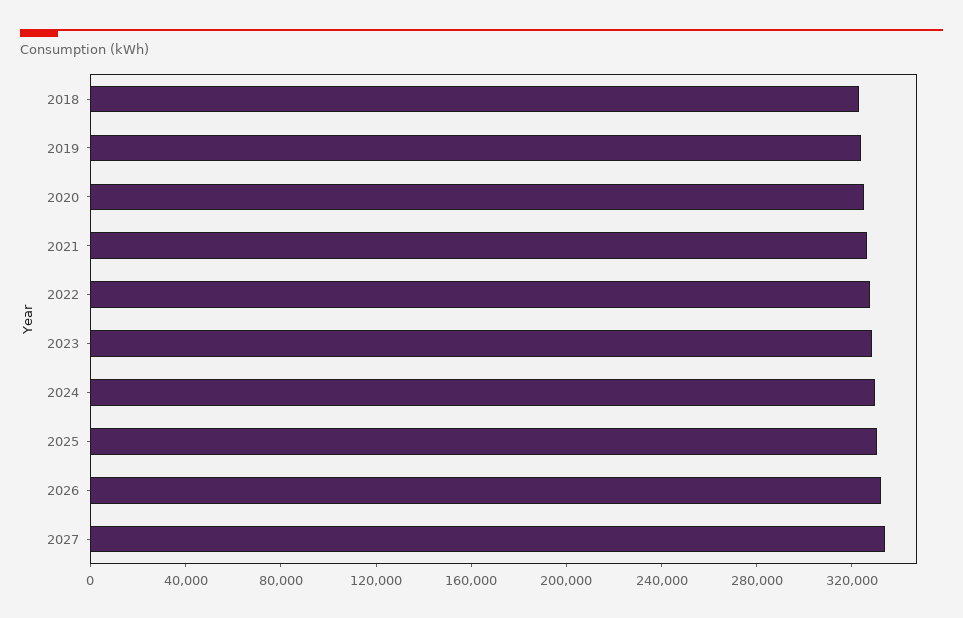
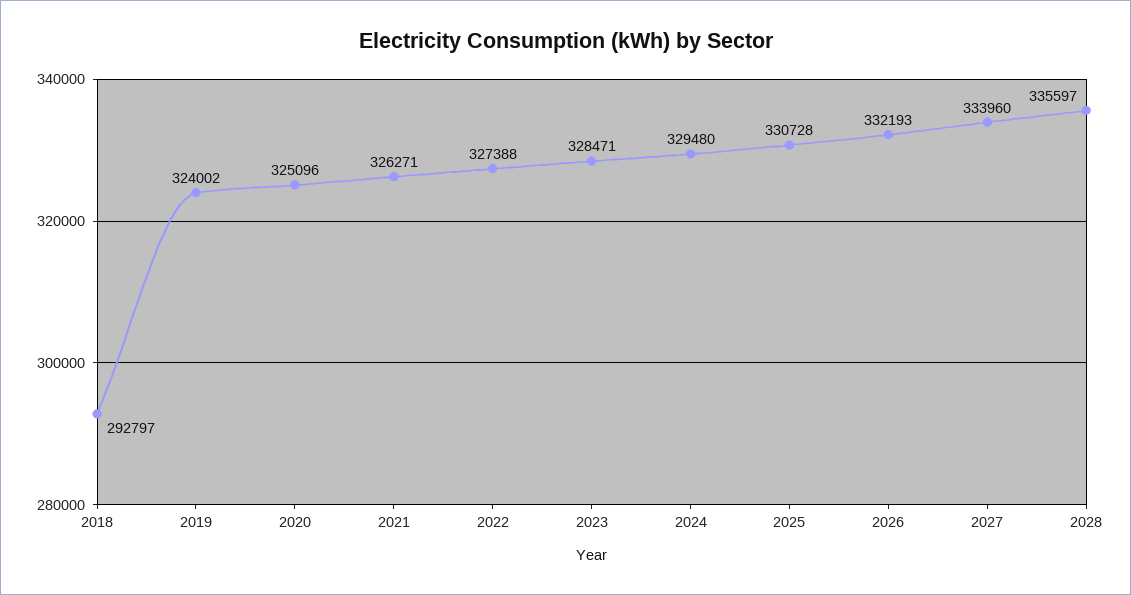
2018: 320000 -> 292797
2028: none -> 335597

